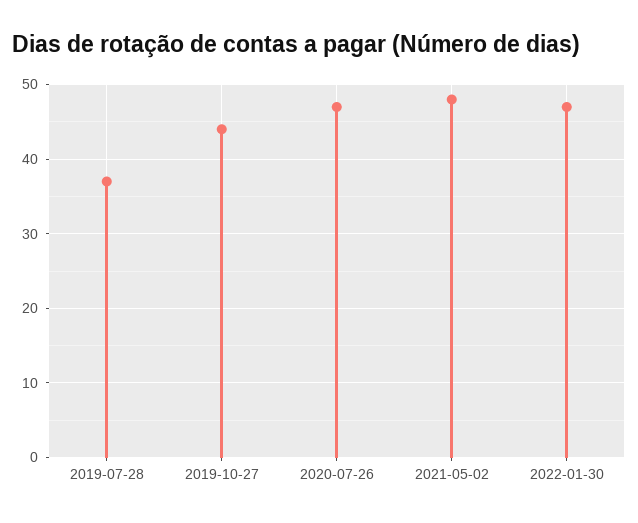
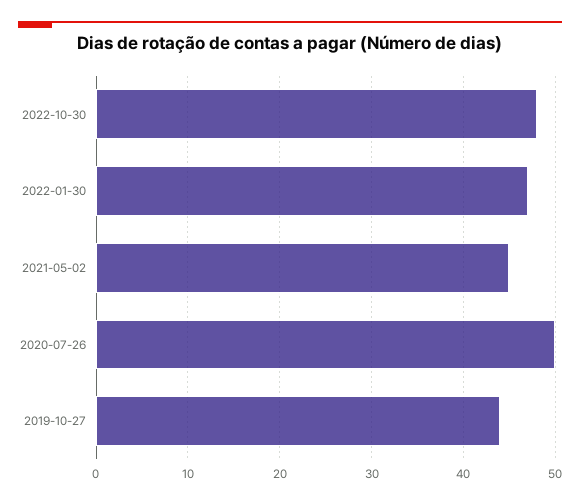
2019-07-28: 37 -> none
2020-07-26: 47 -> 50
2021-05-02: 48 -> 45
2022-10-30: none -> 48

